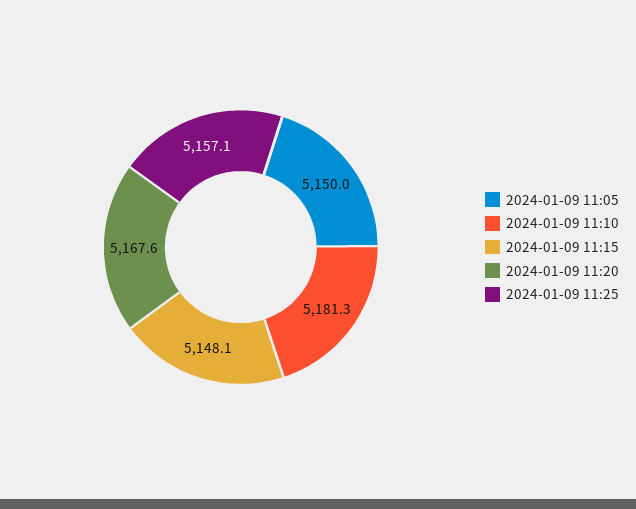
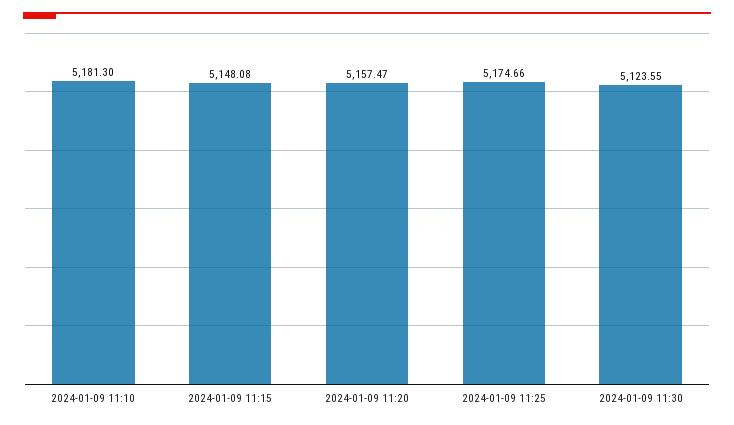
2024-01-09 11:05: 5150 -> none
2024-01-09 11:20: 5167.6 -> 5157.47
2024-01-09 11:25: 5157.1 -> 5174.66
2024-01-09 11:30: none -> 5123.55

